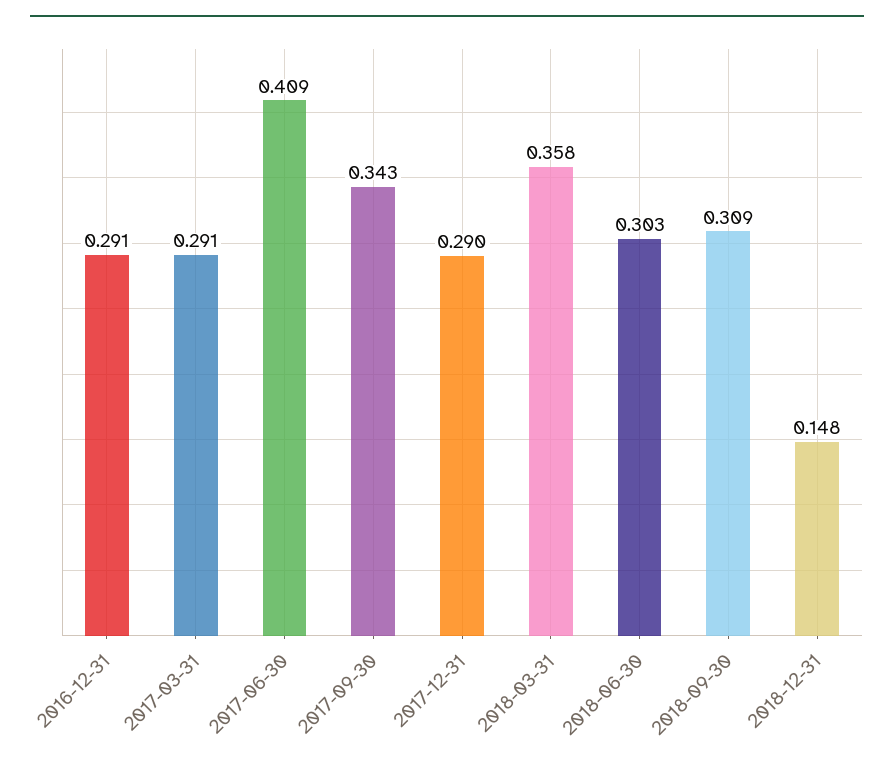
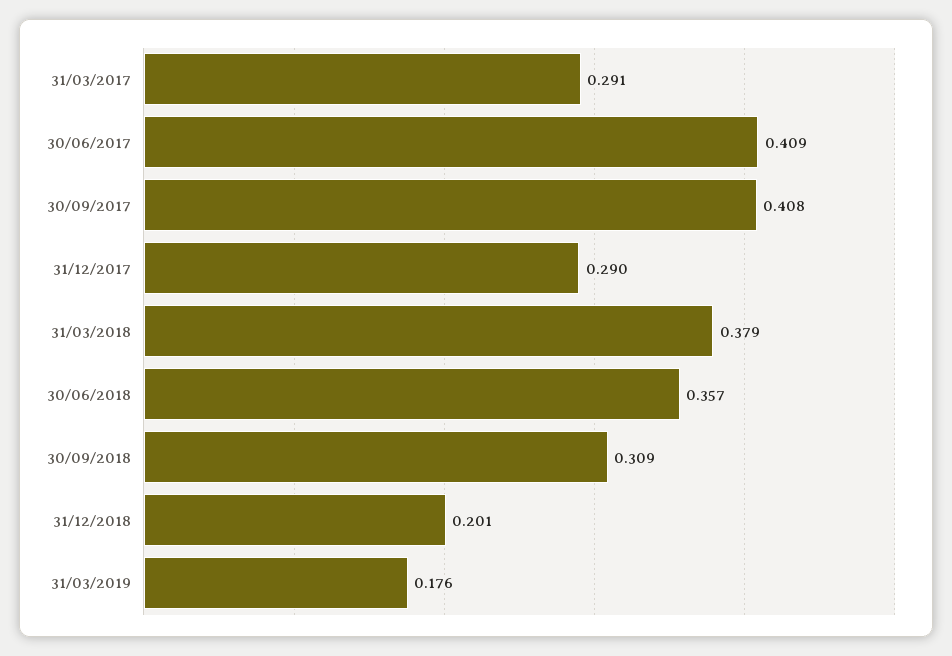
2016-12-31: 0.291 -> none
2017-09-30: 0.343 -> 0.408
2018-03-31: 0.358 -> 0.379
2018-06-30: 0.303 -> 0.357
2018-12-31: 0.148 -> 0.201
31/03/2019: none -> 0.176

